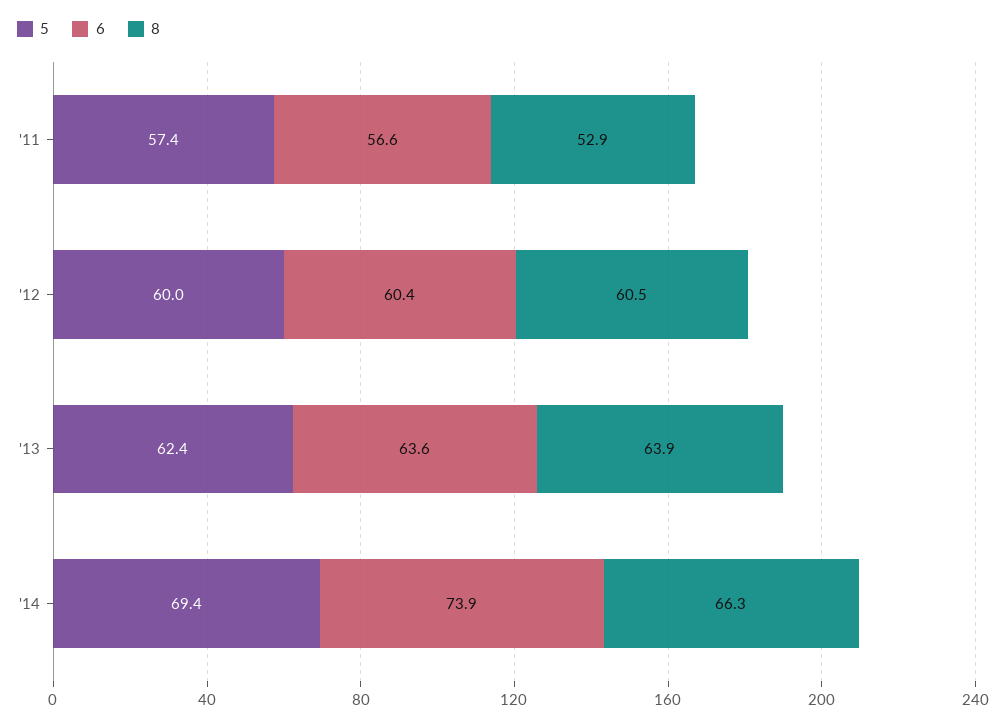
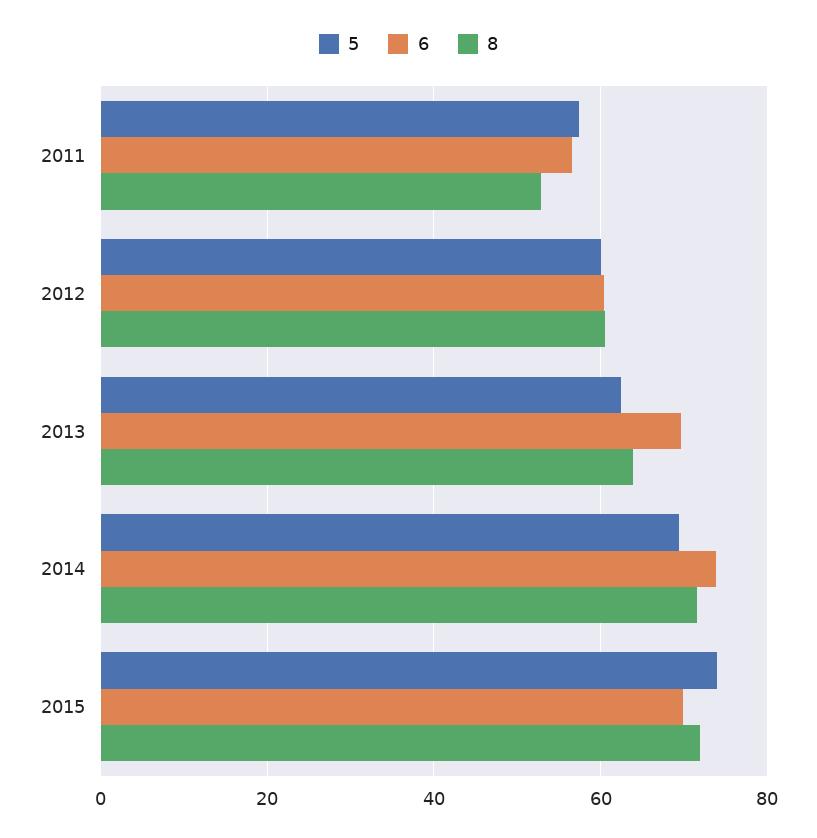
6, '13: 63.6 -> 70
8, '14: 66.3 -> 72
5, 2015: none -> 74
6, 2015: none -> 70
8, 2015: none -> 72

